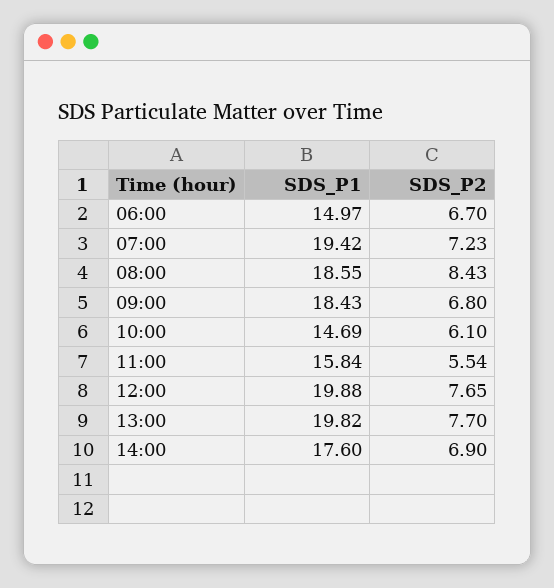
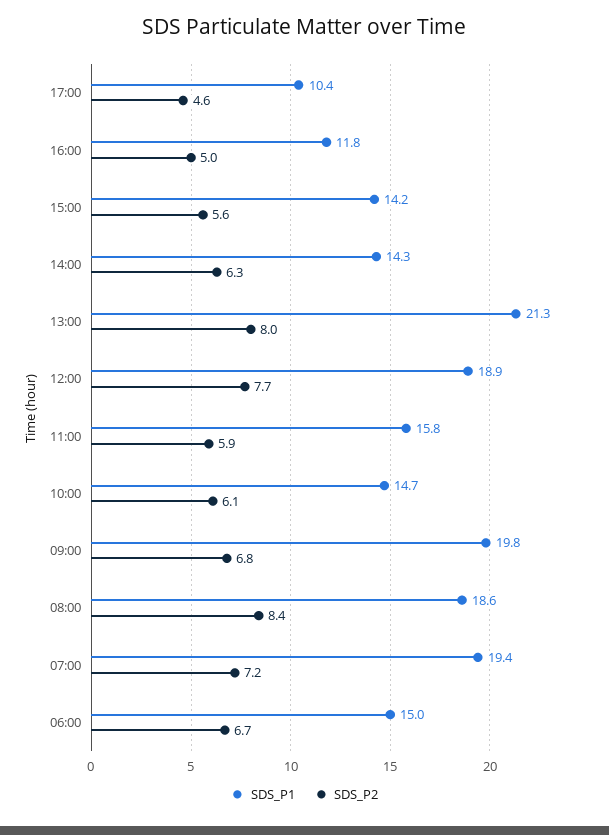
SDS_P1, 09:00: 18.43 -> 19.8
SDS_P2, 11:00: 5.54 -> 5.9
SDS_P1, 12:00: 19.88 -> 18.9
SDS_P1, 13:00: 19.82 -> 21.3
SDS_P2, 13:00: 7.7 -> 8
SDS_P1, 14:00: 17.6 -> 14.3
SDS_P2, 14:00: 6.9 -> 6.3
SDS_P1, 17:00: none -> 10.4
SDS_P2, 17:00: none -> 4.6
SDS_P1, 16:00: none -> 11.8
SDS_P2, 16:00: none -> 5
SDS_P1, 15:00: none -> 14.2
SDS_P2, 15:00: none -> 5.6

